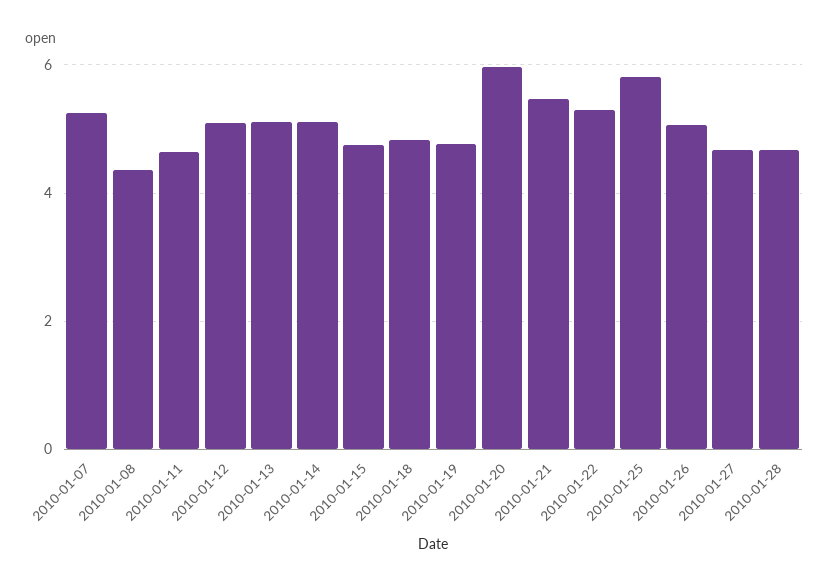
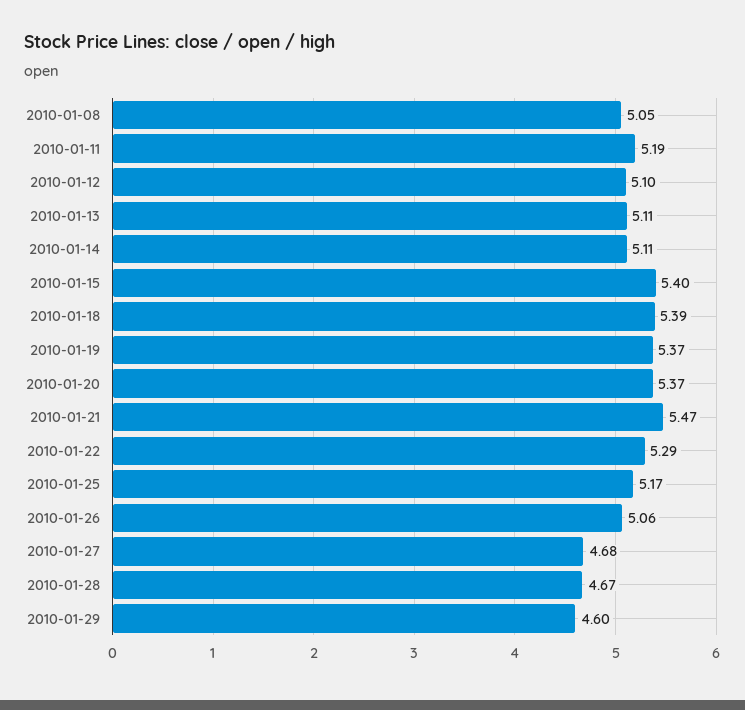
2010-01-07: 5.2 -> none
2010-01-08: 4.4 -> 5.05
2010-01-11: 4.6 -> 5.19
2010-01-15: 4.8 -> 5.4
2010-01-18: 4.8 -> 5.39
2010-01-19: 4.8 -> 5.37
2010-01-20: 6 -> 5.37
2010-01-25: 5.8 -> 5.17
2010-01-29: none -> 4.6

